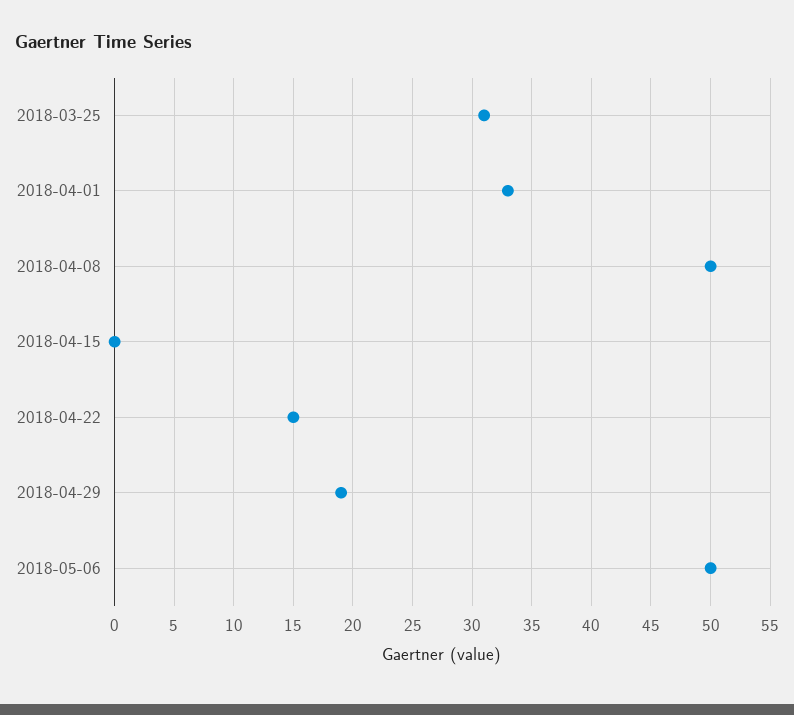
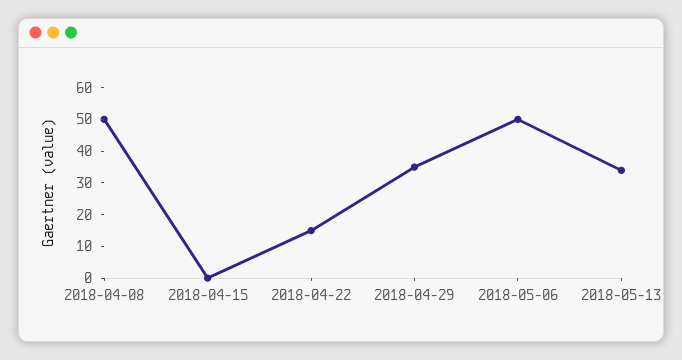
2018-03-25: 31 -> none
2018-04-01: 33 -> none
2018-04-29: 19 -> 35
2018-05-13: none -> 35

